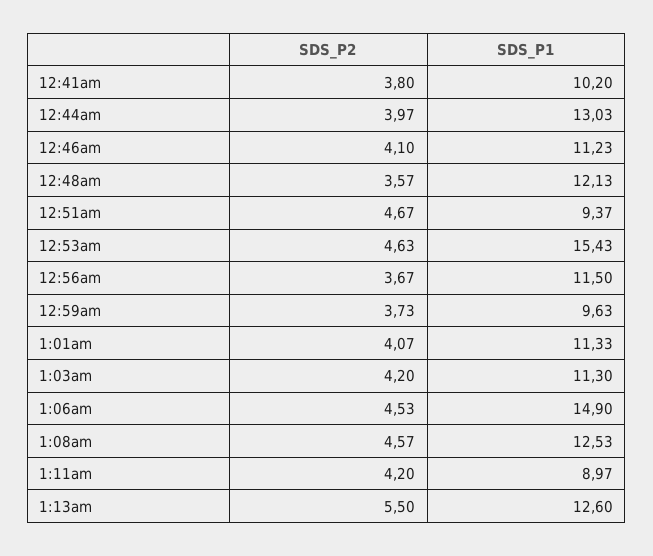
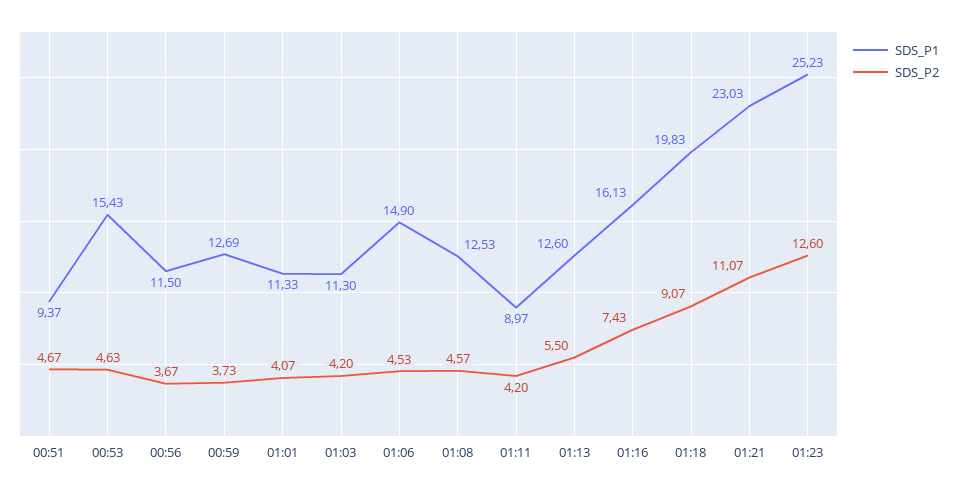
SDS_P2, 12:41am: 3.8 -> none
SDS_P1, 12:41am: 10.2 -> none
SDS_P2, 12:44am: 3.97 -> none
SDS_P1, 12:44am: 13.03 -> none
SDS_P2, 12:46am: 4.1 -> none
SDS_P1, 12:46am: 11.23 -> none
SDS_P2, 12:48am: 3.57 -> none
SDS_P1, 12:48am: 12.13 -> none
SDS_P1, 12:59am: 9.63 -> 12.69
SDS_P1, 01:16: none -> 16.13
SDS_P2, 01:16: none -> 7.43
SDS_P1, 01:18: none -> 19.83
SDS_P2, 01:18: none -> 9.07
SDS_P1, 01:21: none -> 23.03
SDS_P2, 01:21: none -> 11.07
SDS_P1, 01:23: none -> 25.23
SDS_P2, 01:23: none -> 12.6

